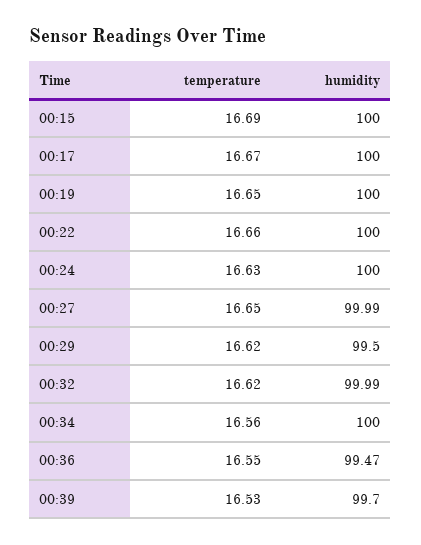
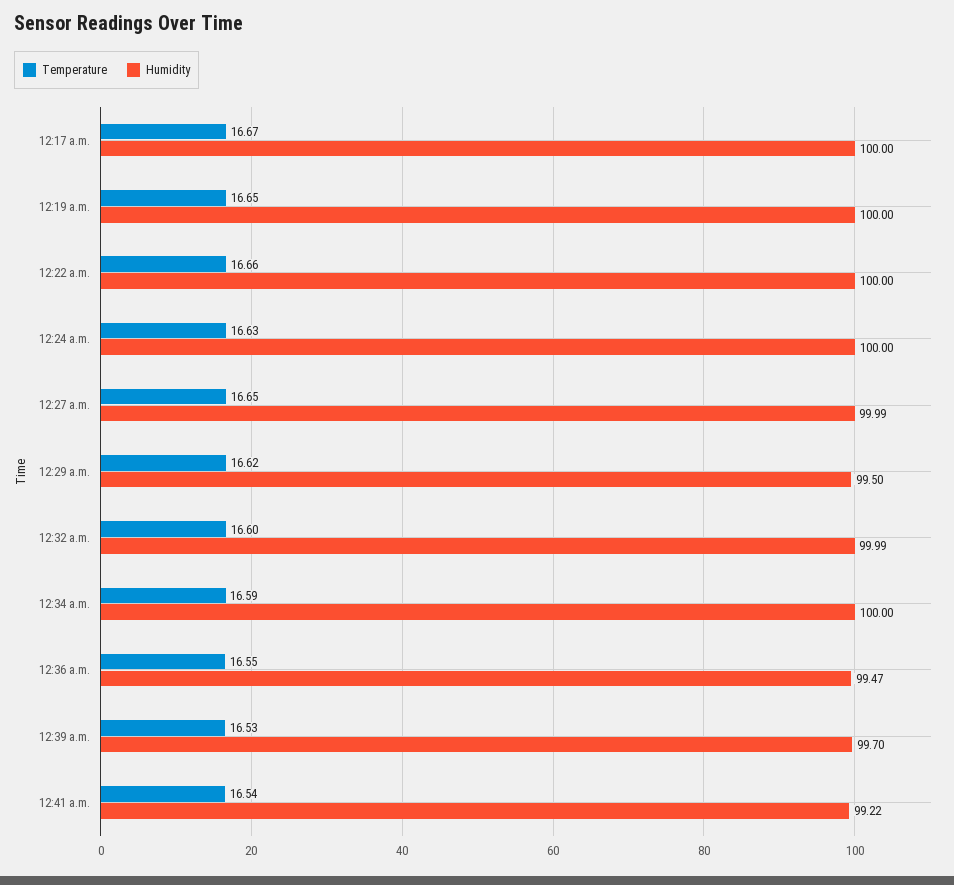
temperature, 00:15: 16.69 -> none
humidity, 00:15: 100 -> none
temperature, 00:32: 16.62 -> 16.6
temperature, 00:34: 16.56 -> 16.59
temperature, 12:41 a.m.: none -> 16.54
humidity, 12:41 a.m.: none -> 99.22

